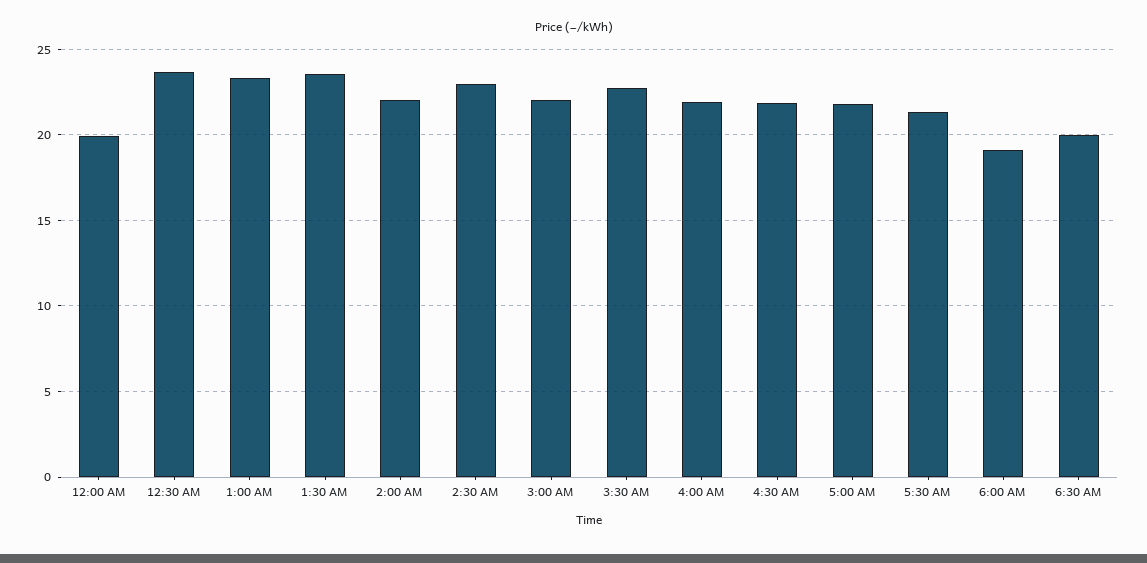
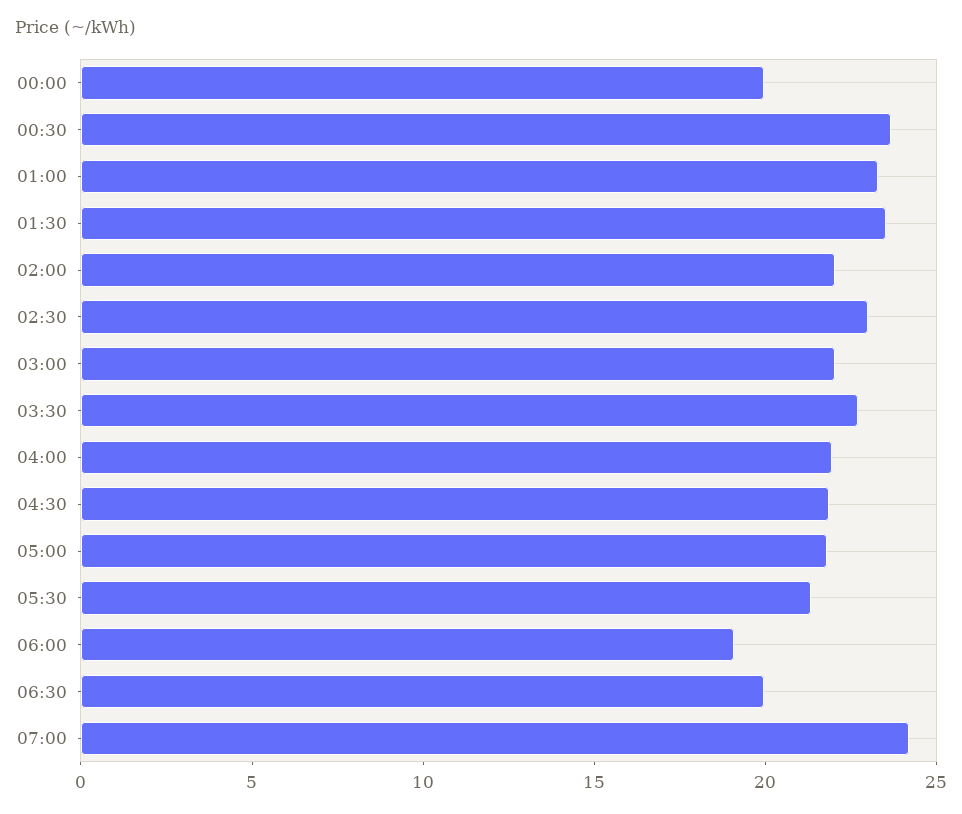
07:00: none -> 24

